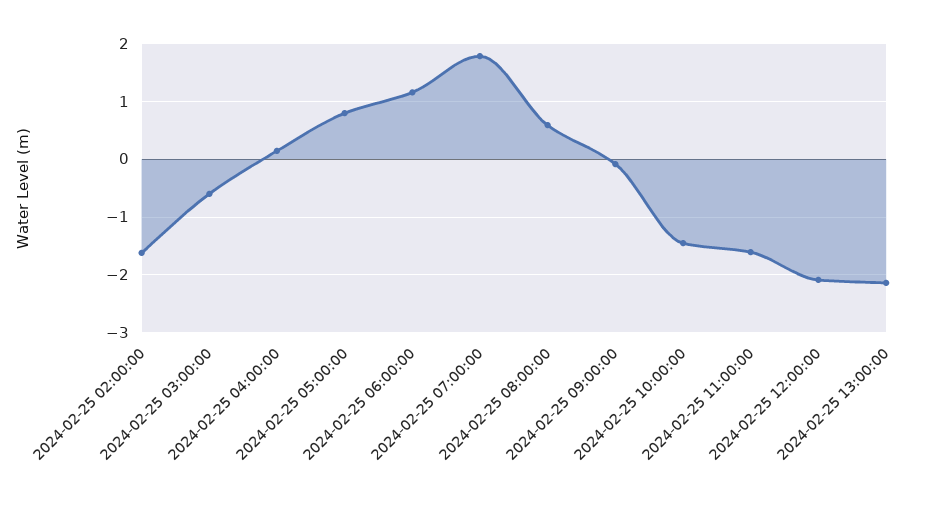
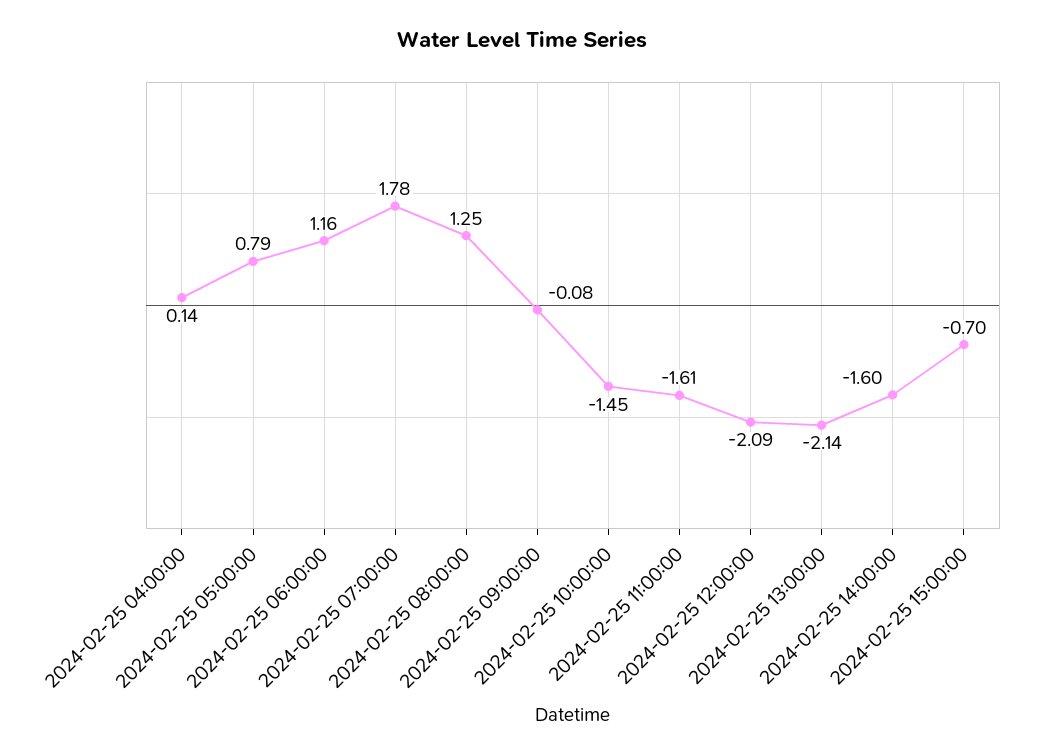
2024-02-25 02:00:00: -1.6 -> none
2024-02-25 03:00:00: -0.6 -> none
2024-02-25 08:00:00: 0.6 -> 1.25
2024-02-25 14:00:00: none -> -1.6
2024-02-25 15:00:00: none -> -0.7

